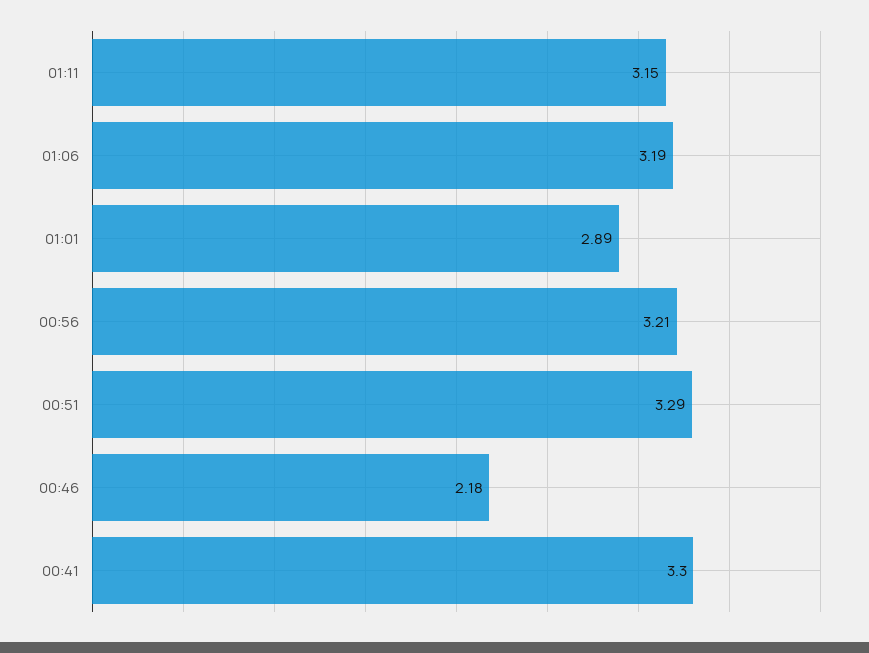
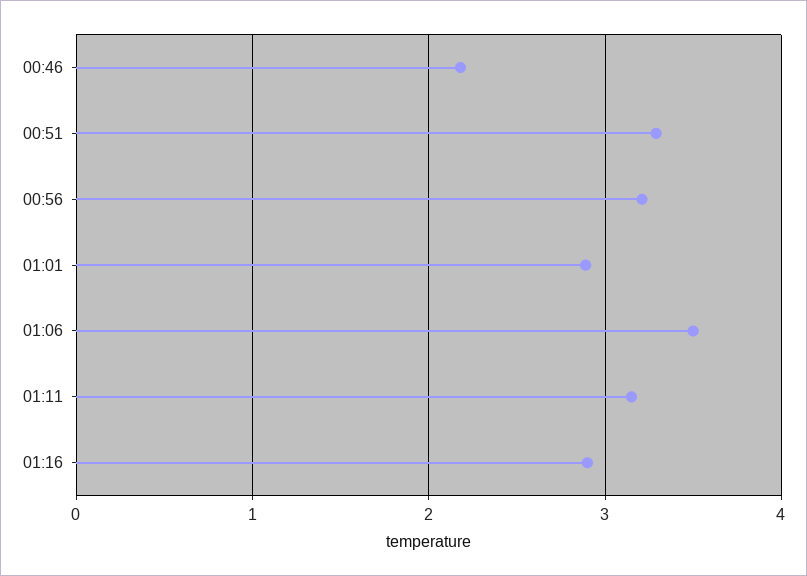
01:06: 3.19 -> 3.5
00:41: 3.3 -> none
01:16: none -> 2.9

